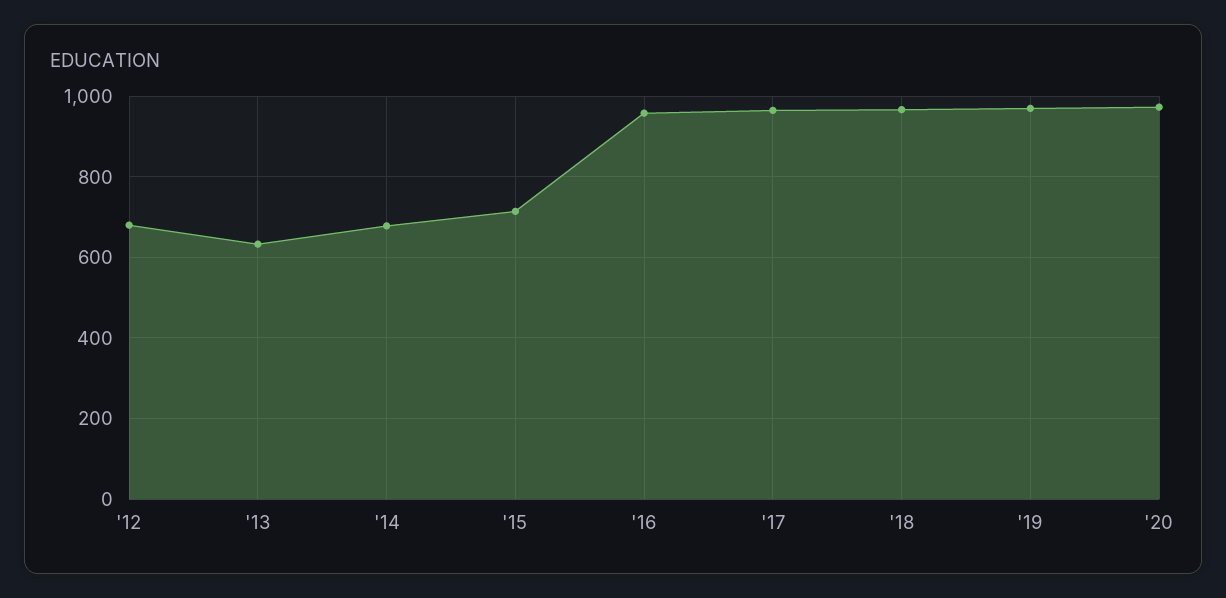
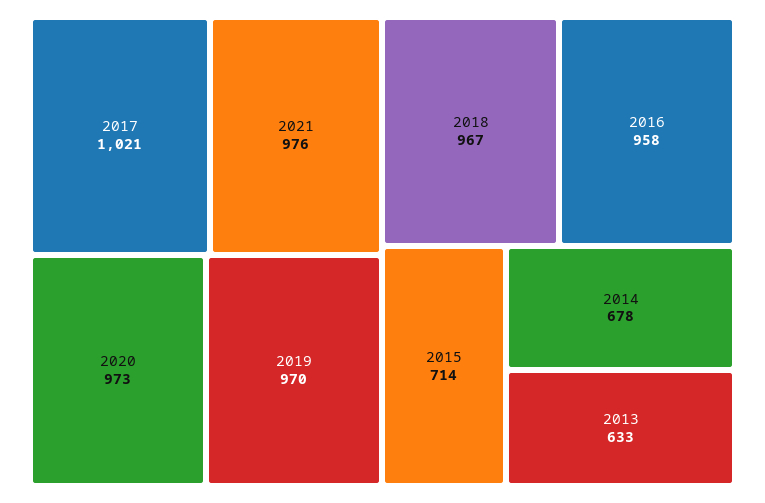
'12: 680 -> none
'17: 960 -> 1021
2021: none -> 976

